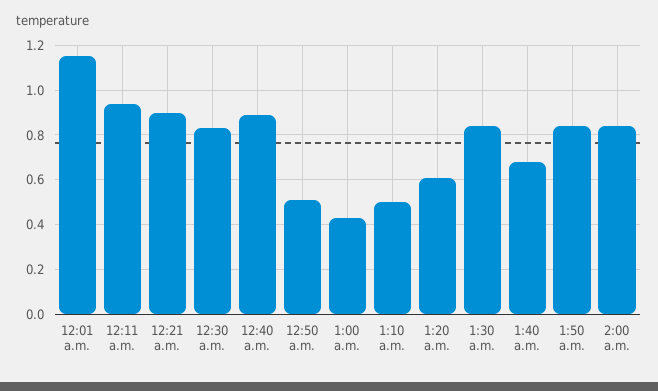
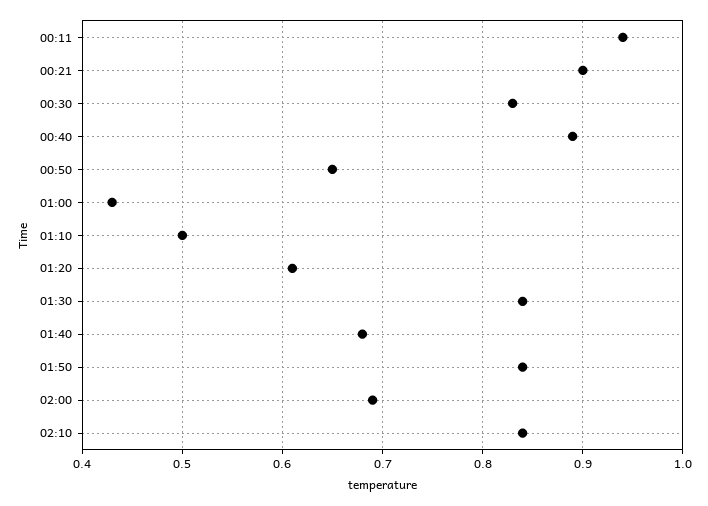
12:01 a.m.: 1.15 -> none
12:50 a.m.: 0.5 -> 0.65
2:00 a.m.: 0.85 -> 0.69
02:10: none -> 0.84

